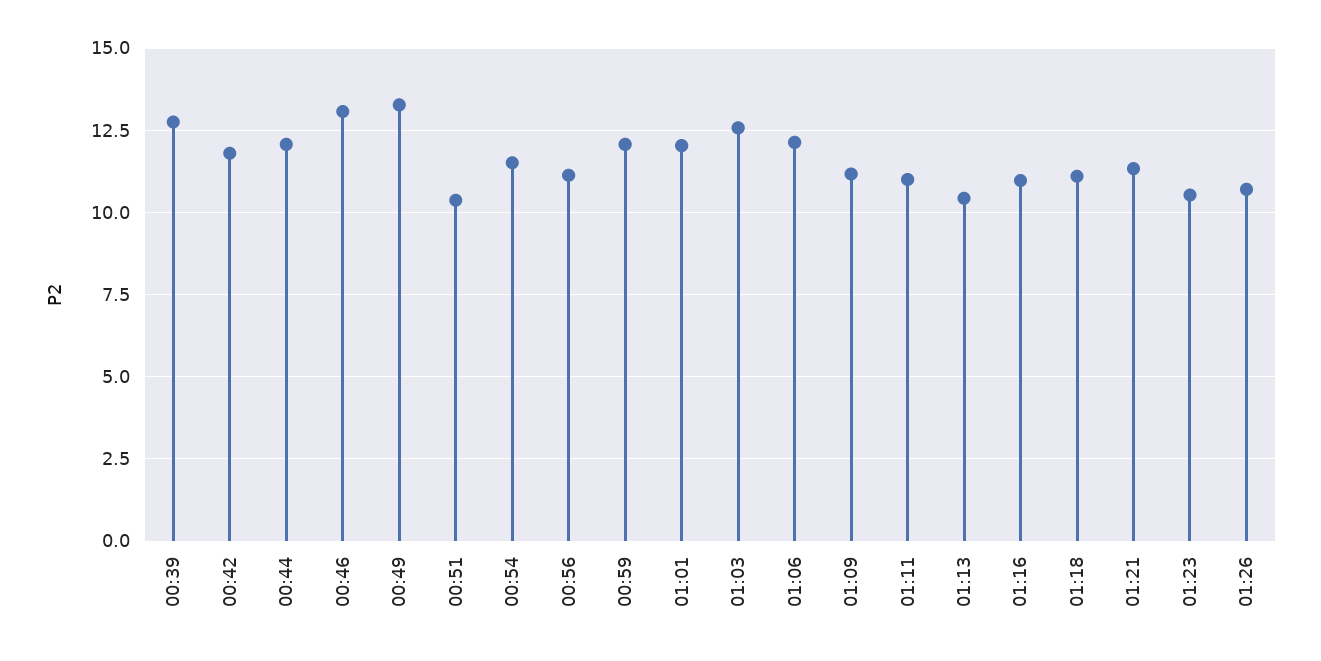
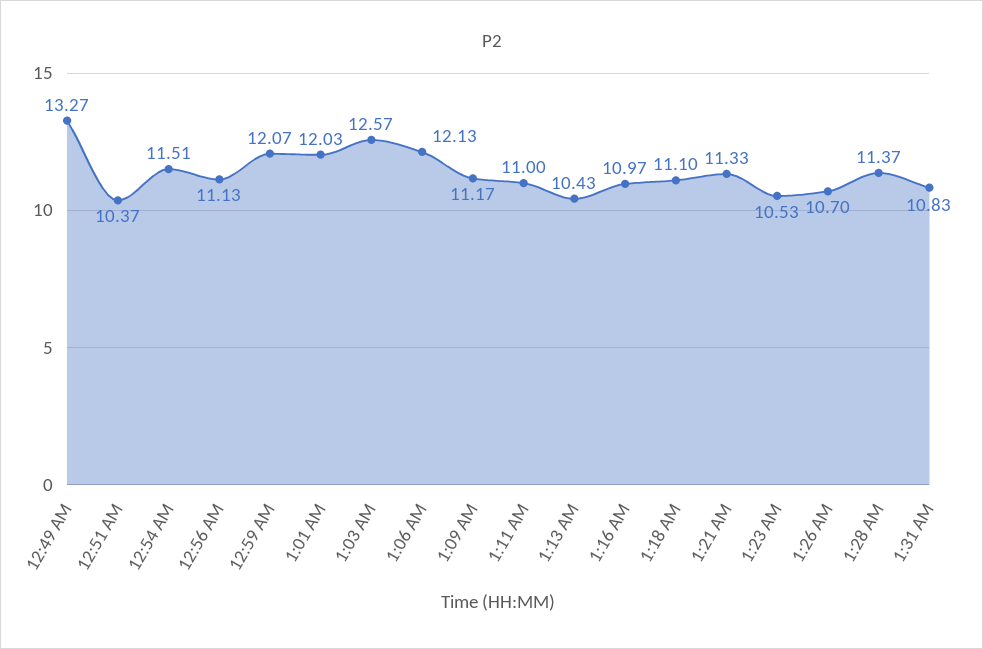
00:39: 12.75 -> none
00:42: 11.75 -> none
00:44: 12 -> none
00:46: 13 -> none
1:28 AM: none -> 11.37
1:31 AM: none -> 10.83

